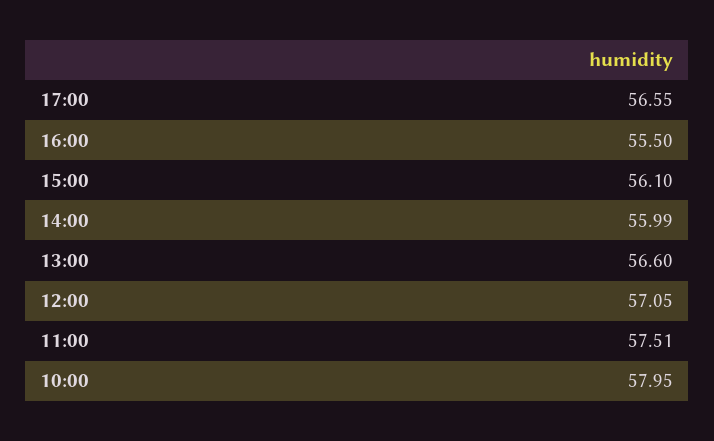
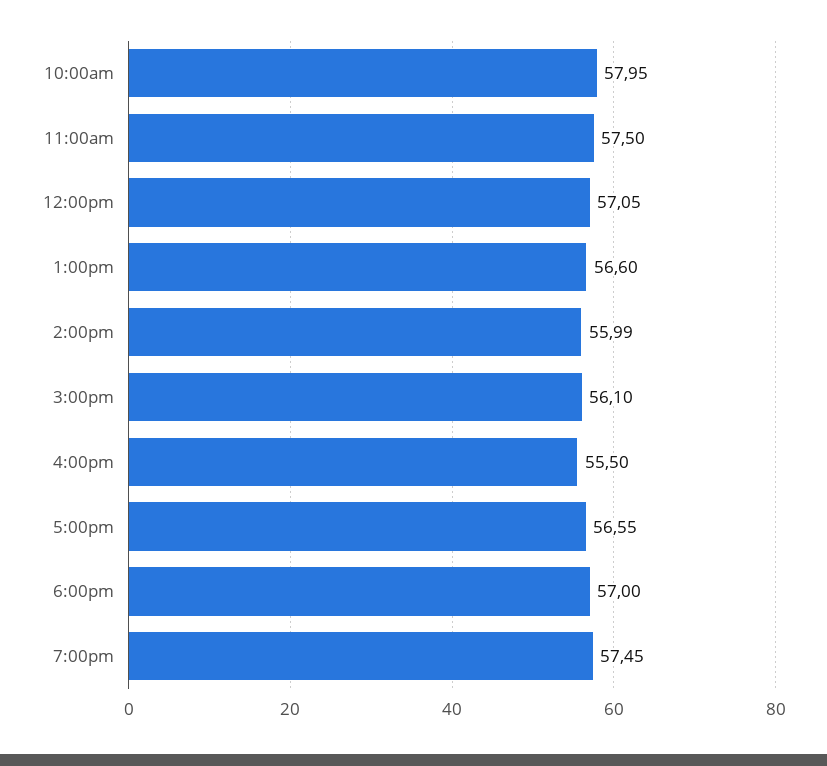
11:00: 57.51 -> 57.5
6:00pm: none -> 57
7:00pm: none -> 57.45

